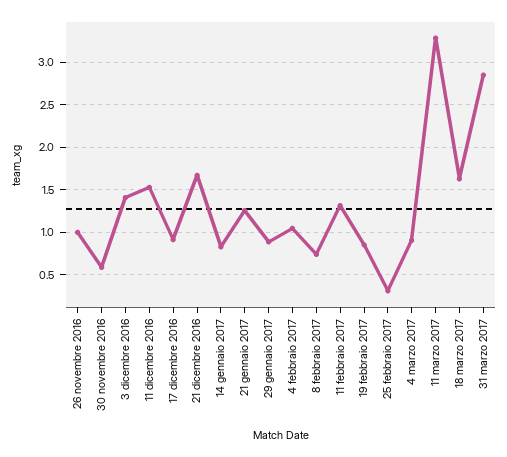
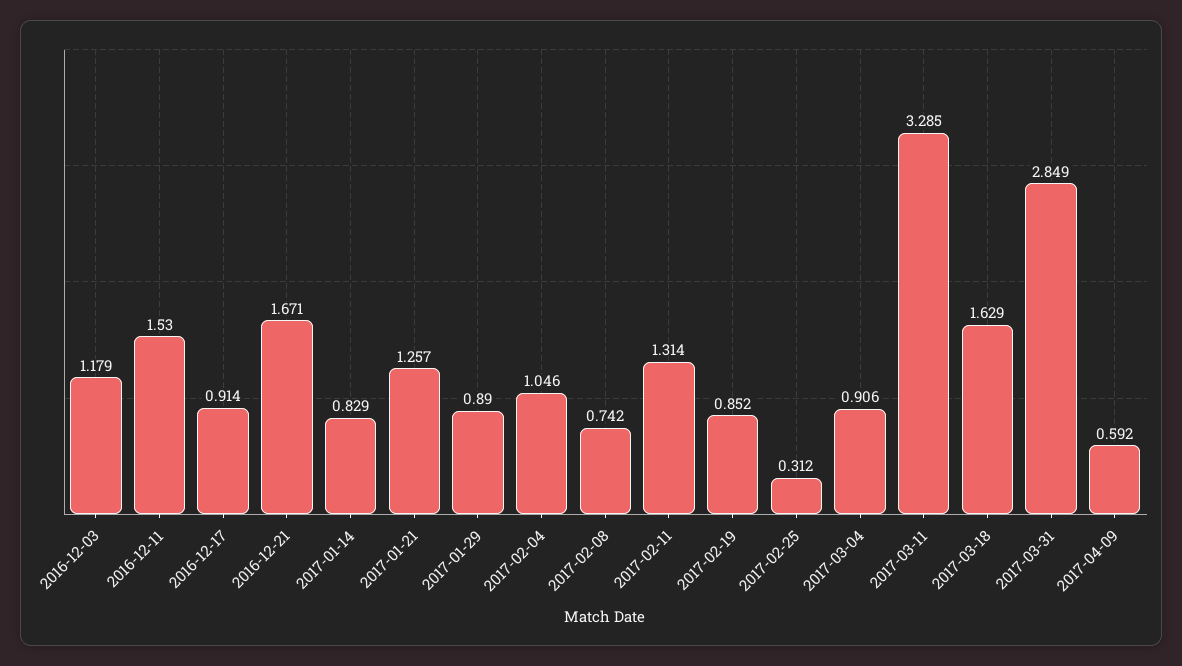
26 novembre 2016: 1 -> none
30 novembre 2016: 0.6 -> none
3 dicembre 2016: 1.4 -> 1.179
2017-04-09: none -> 0.592

